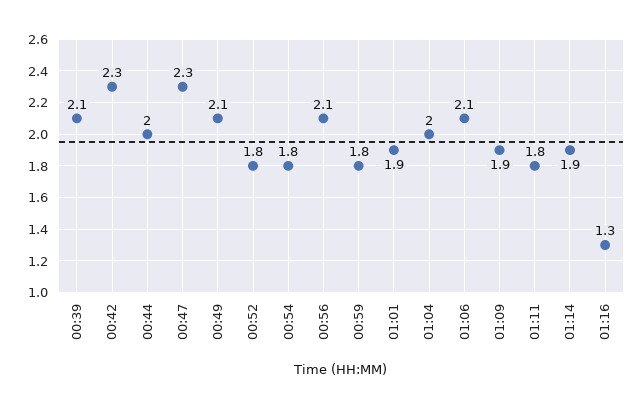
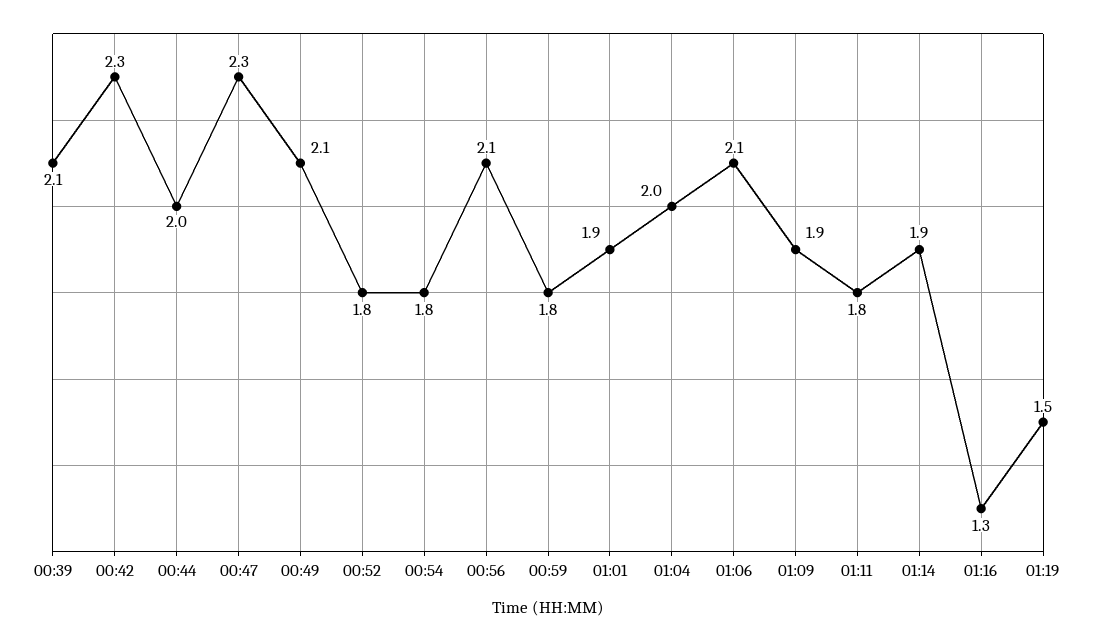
01:19: none -> 1.5

